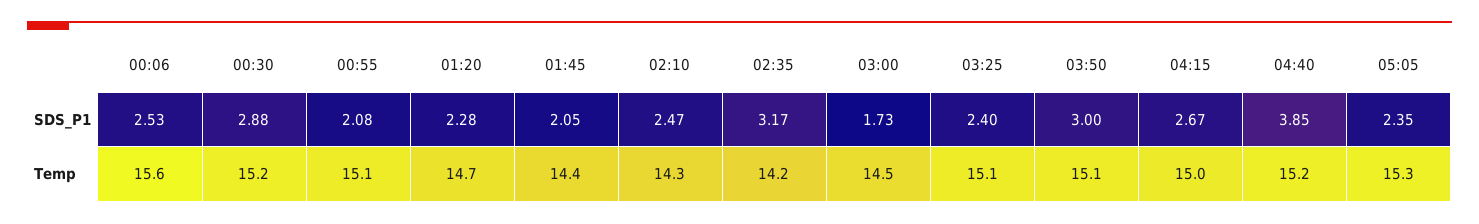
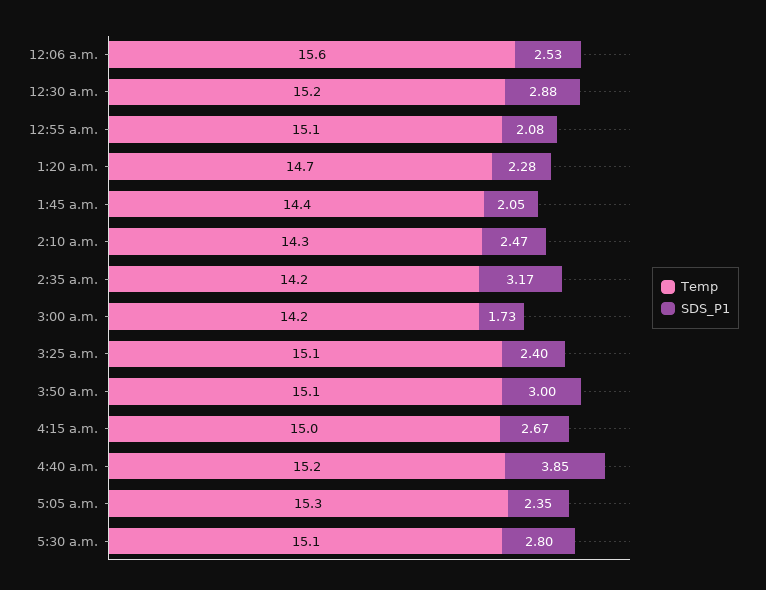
Temp, 03:00: 14.5 -> 14.2
Temp, 5:30 a.m.: none -> 15.1
SDS_P1, 5:30 a.m.: none -> 2.8

